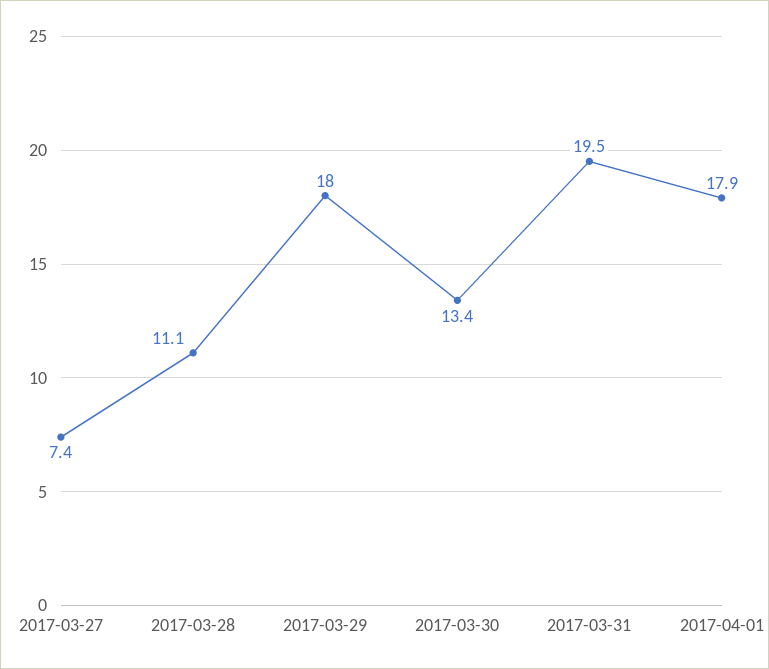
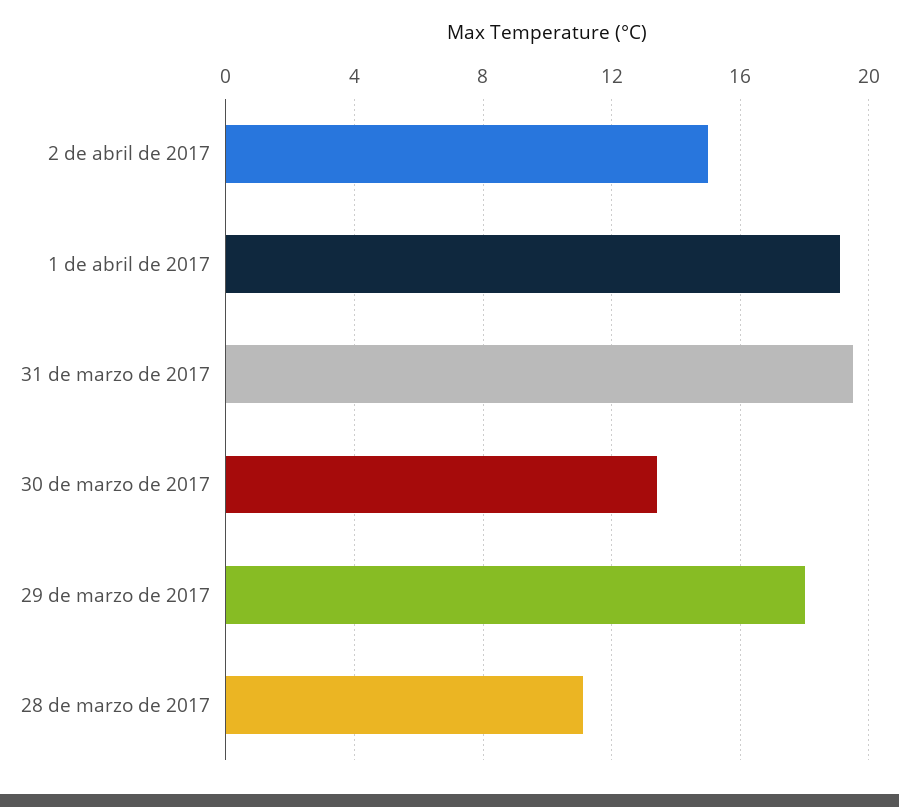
2017-03-27: 7.4 -> none
2017-04-01: 17.9 -> 19
2 de abril de 2017: none -> 15

